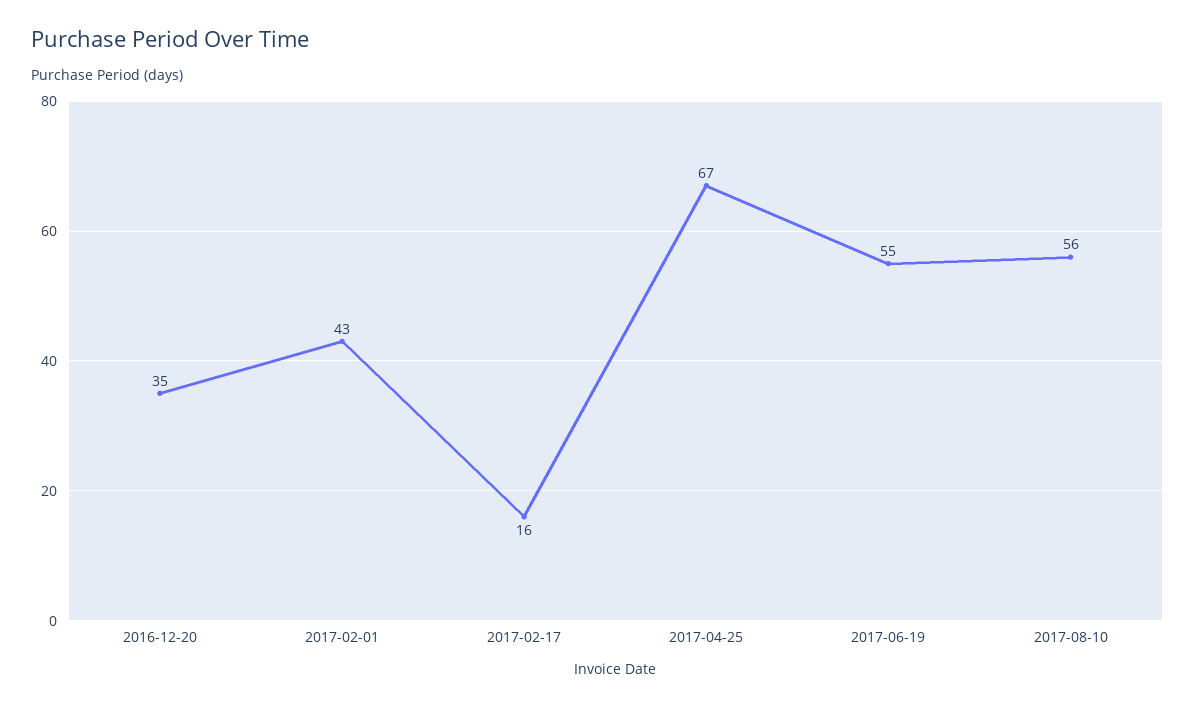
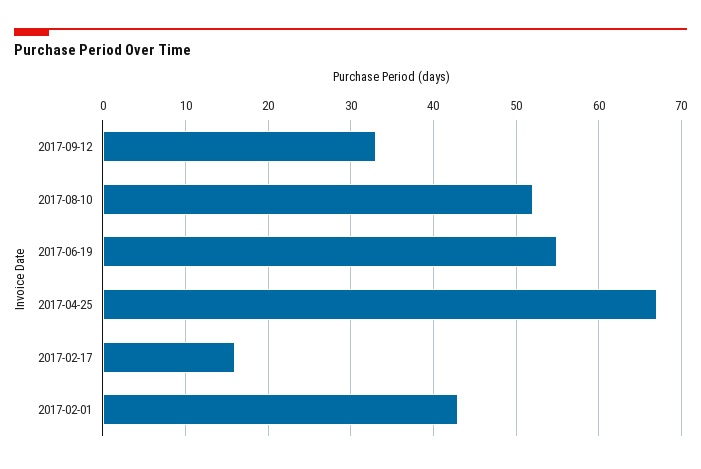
2016-12-20: 35 -> none
2017-08-10: 56 -> 52
2017-09-12: none -> 33

